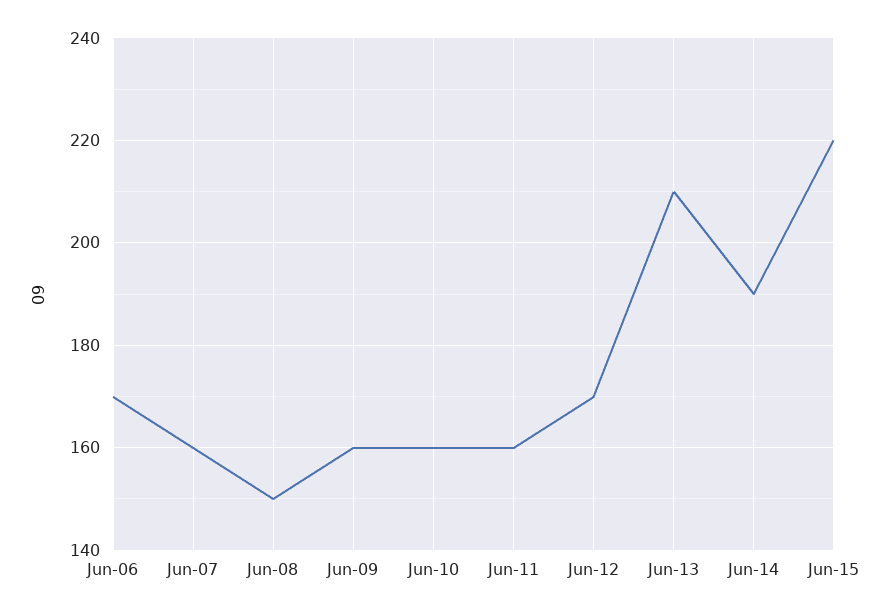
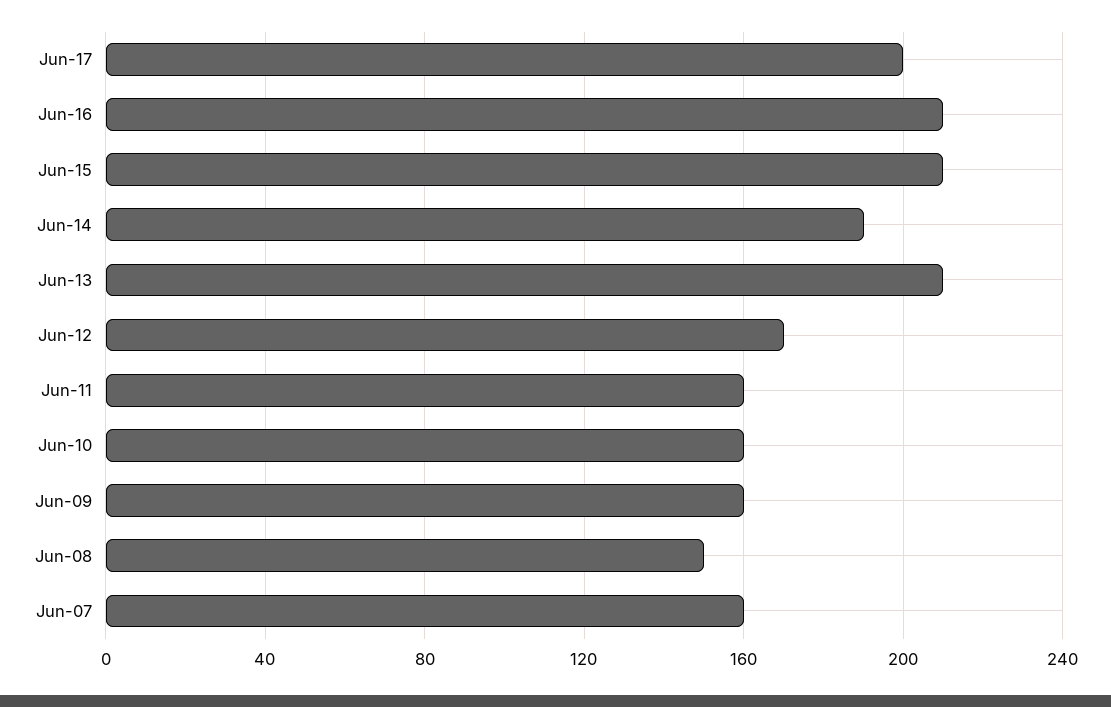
Jun-06: 170 -> none
Jun-15: 220 -> 210
Jun-17: none -> 200
Jun-16: none -> 210

